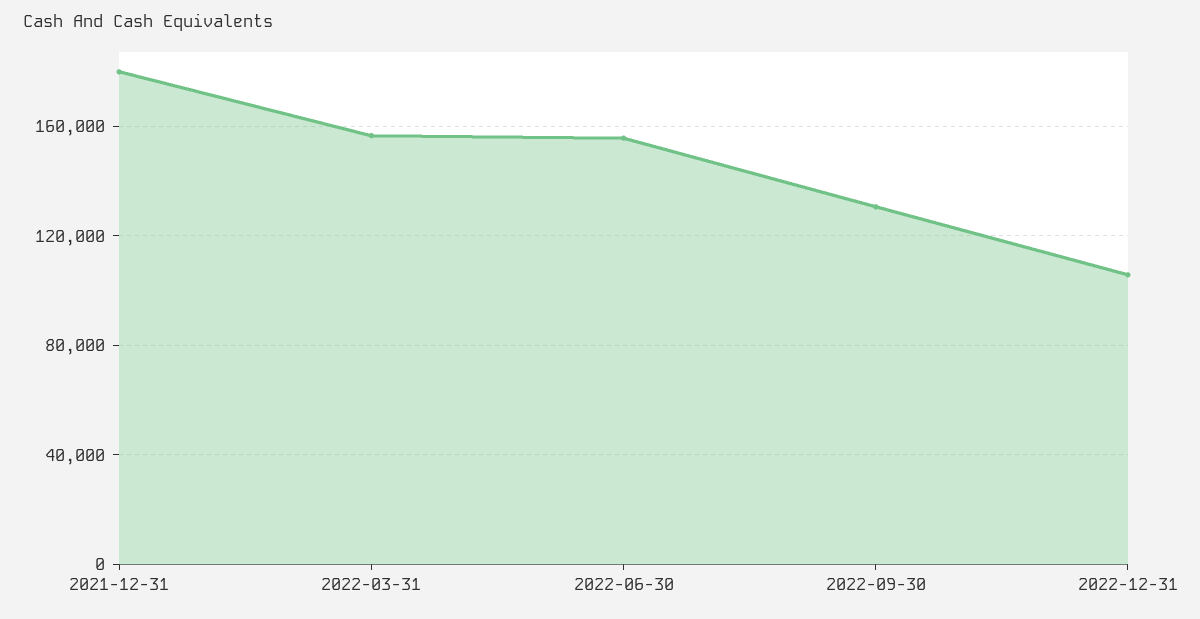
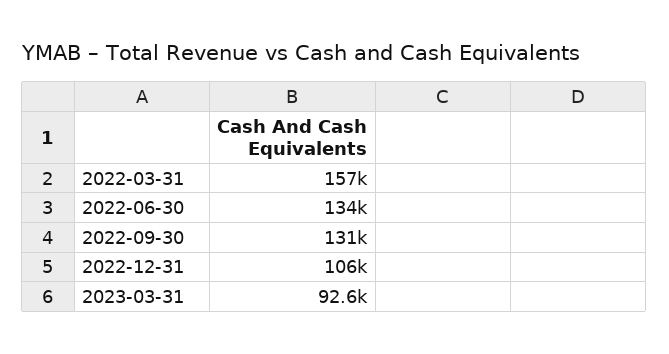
2021-12-31: 180000 -> none
2022-06-30: 155000 -> 134000
2023-03-31: none -> 92600

